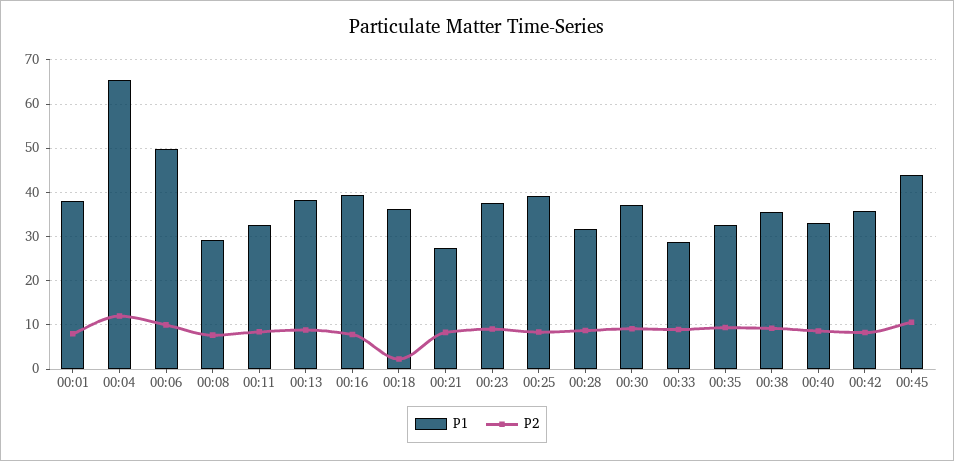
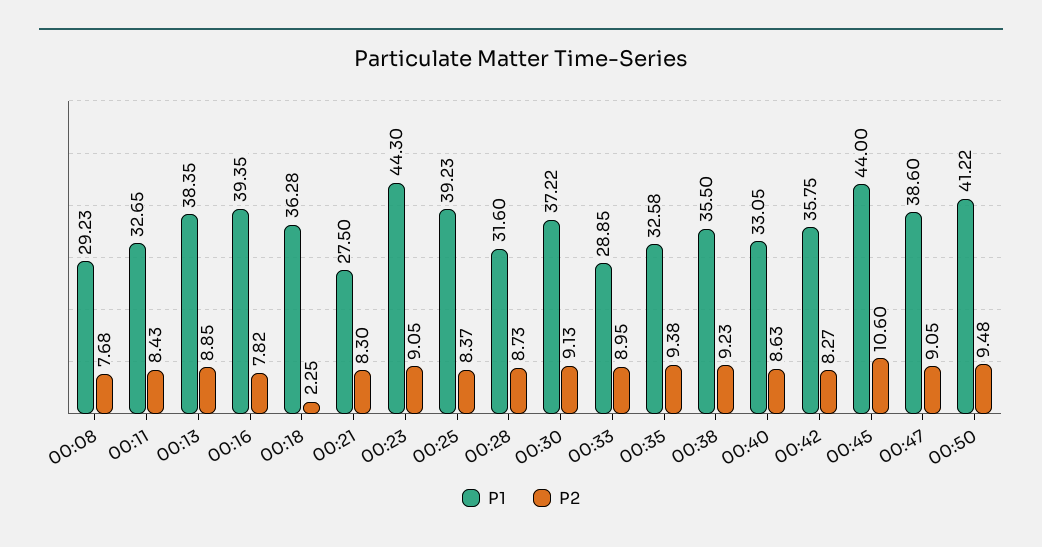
P1, 00:01: 38 -> none
P2, 00:01: 8 -> none
P1, 00:04: 66 -> none
P2, 00:04: 12 -> none
P1, 00:06: 50 -> none
P2, 00:06: 10 -> none
P1, 00:23: 38 -> 44.3
P1, 00:47: none -> 38.6
P2, 00:47: none -> 9.05
P1, 00:50: none -> 41.22
P2, 00:50: none -> 9.48

